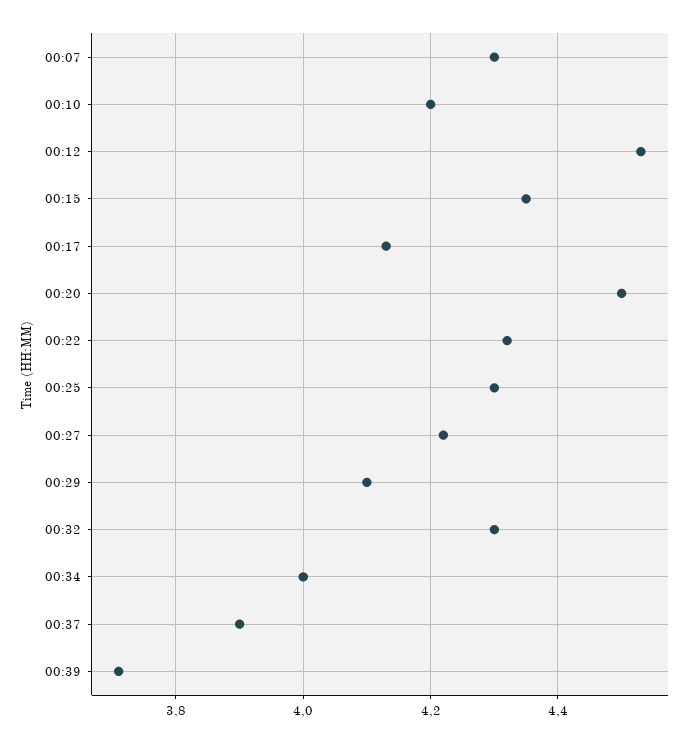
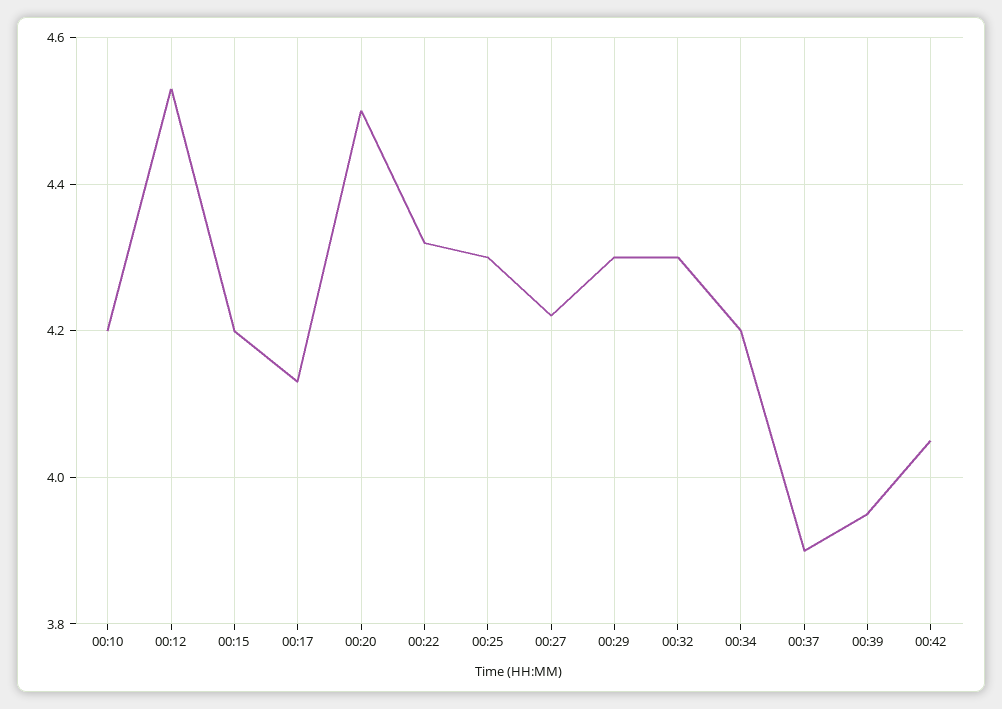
00:07: 4.3 -> none
00:15: 4.35 -> 4.2
00:29: 4.1 -> 4.3
00:34: 4 -> 4.2
00:39: 3.7 -> 3.95
00:42: none -> 4.05

